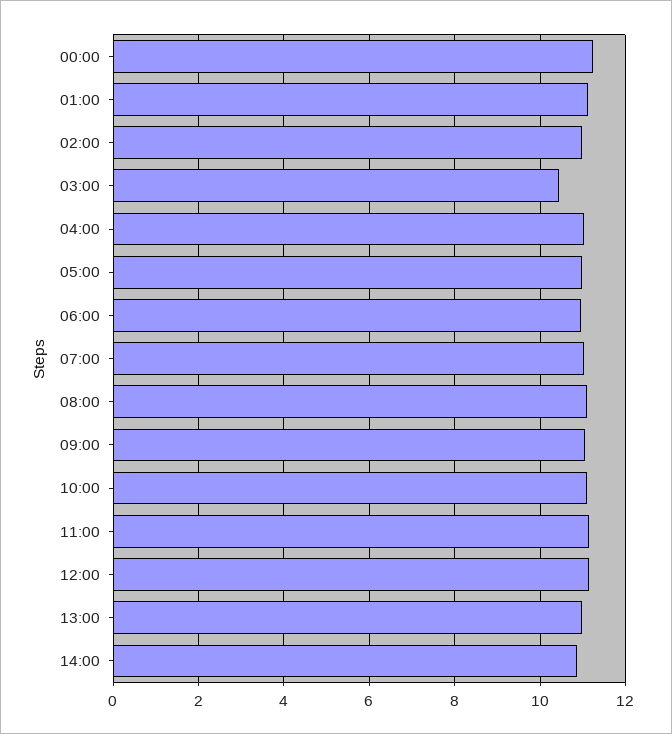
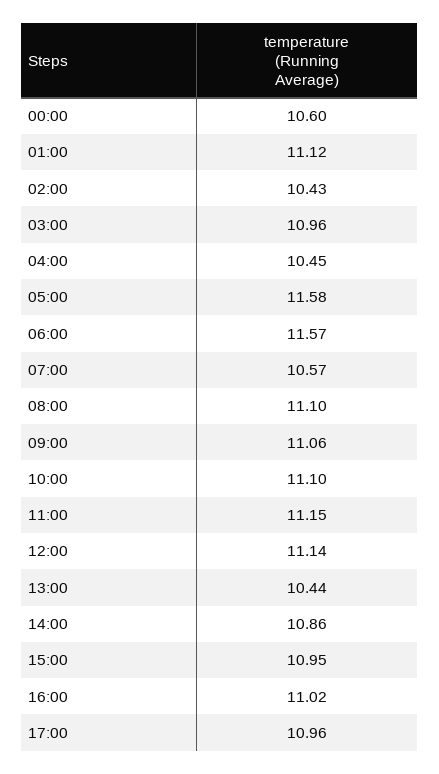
00:00: 11.2 -> 10.6
02:00: 11 -> 10.43
03:00: 10.4 -> 10.96
04:00: 11 -> 10.45
05:00: 11 -> 11.58
06:00: 11 -> 11.57
07:00: 11 -> 10.57
13:00: 11 -> 10.44
15:00: none -> 10.95
16:00: none -> 11.02
17:00: none -> 10.96

